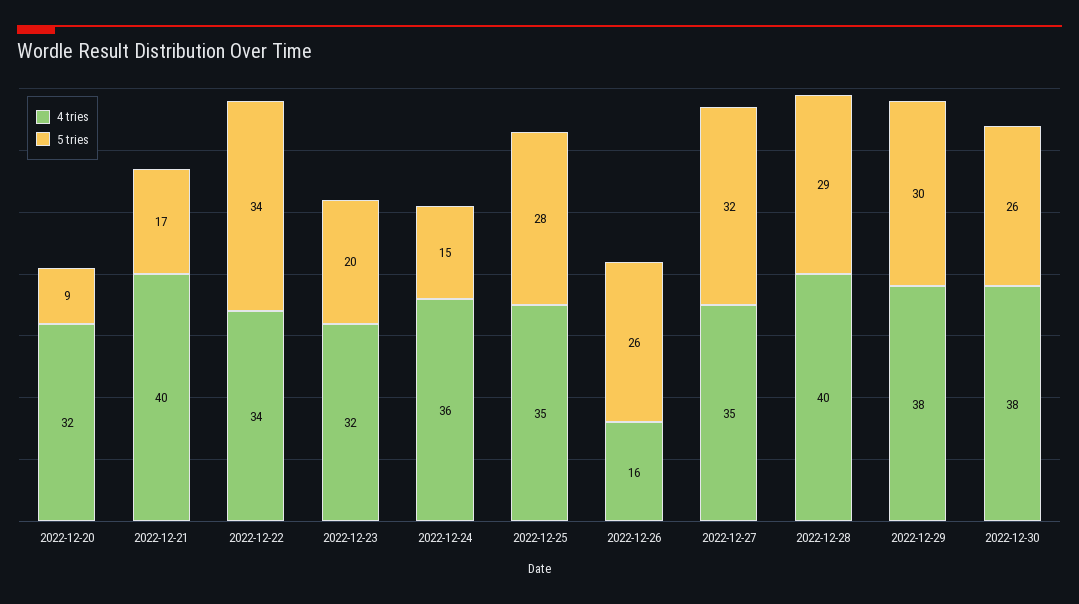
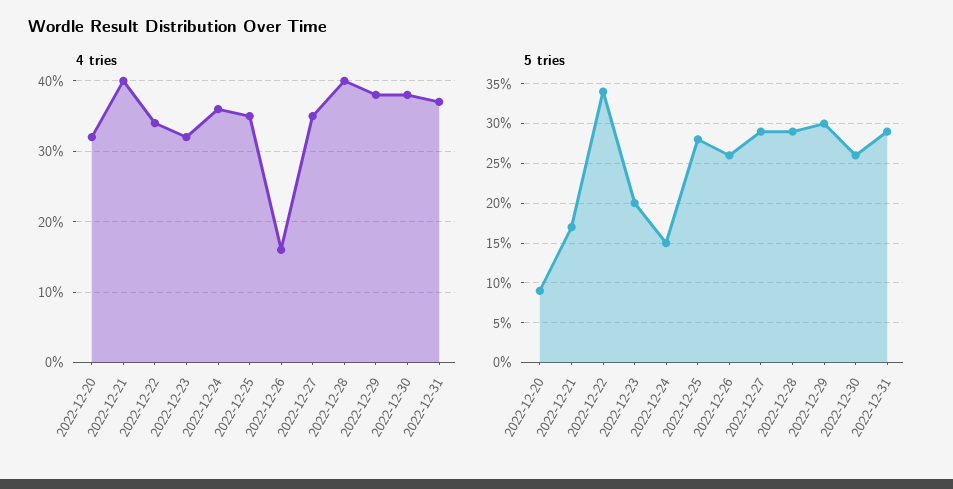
5 tries, 2022-12-27: 32 -> 29
4 tries, 2022-12-31: none -> 37
5 tries, 2022-12-31: none -> 29

